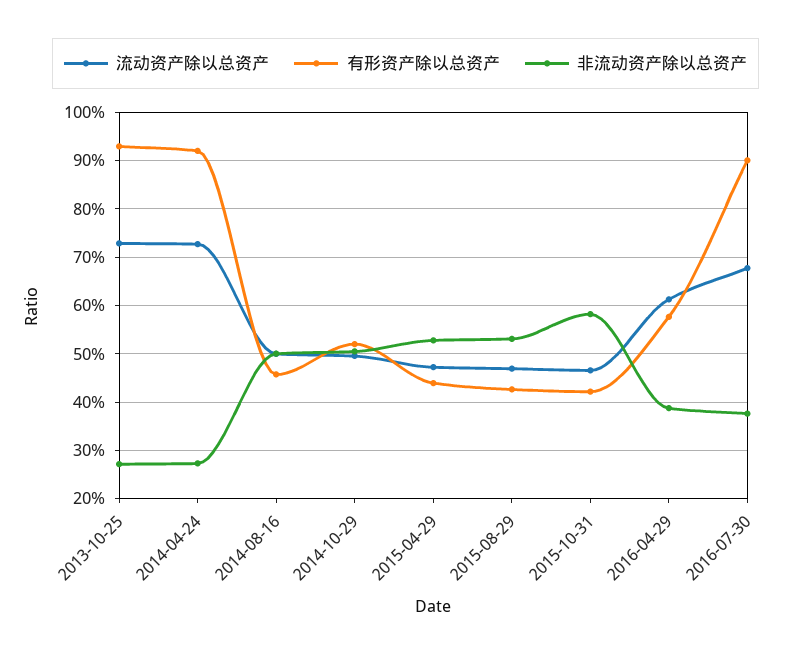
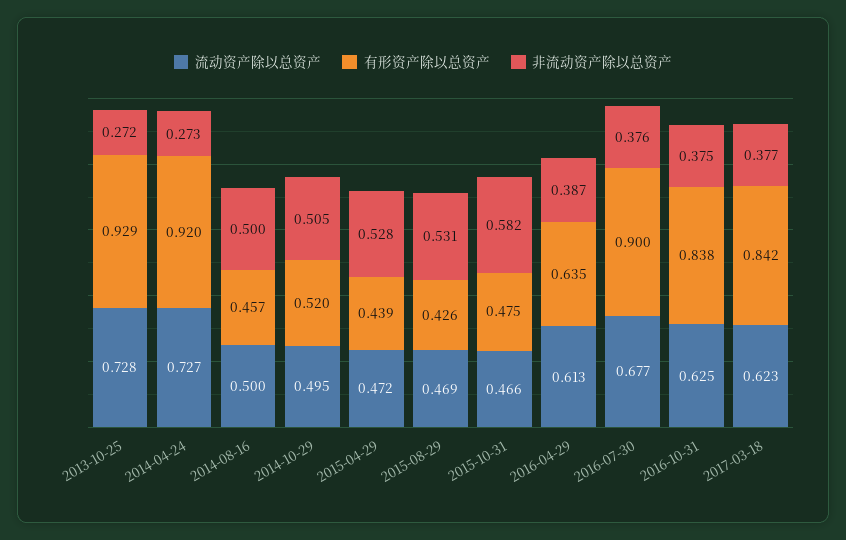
有形资产除以总资产, 2015-10-31: 0.42 -> 0.475
有形资产除以总资产, 2016-04-29: 0.58 -> 0.635
流动资产除以总资产, 2016-10-31: none -> 0.625
有形资产除以总资产, 2016-10-31: none -> 0.838
非流动资产除以总资产, 2016-10-31: none -> 0.375
流动资产除以总资产, 2017-03-18: none -> 0.623
有形资产除以总资产, 2017-03-18: none -> 0.842
非流动资产除以总资产, 2017-03-18: none -> 0.377

